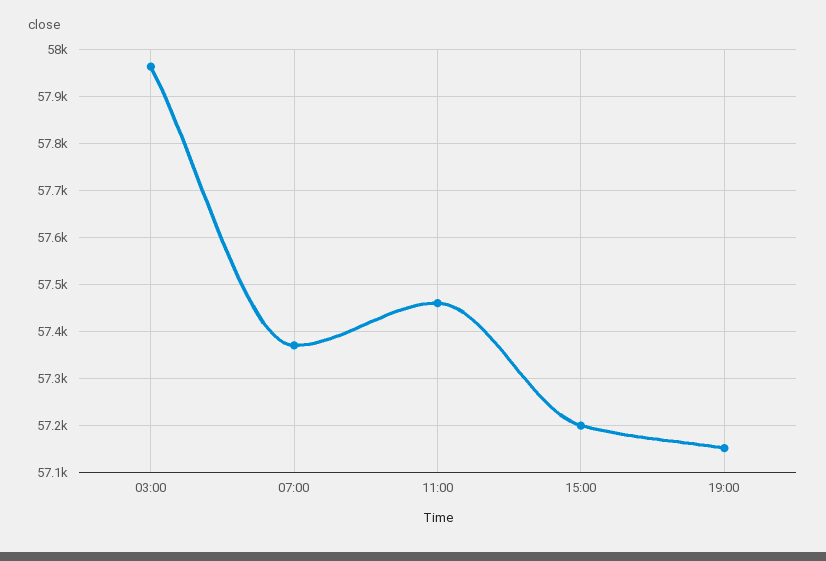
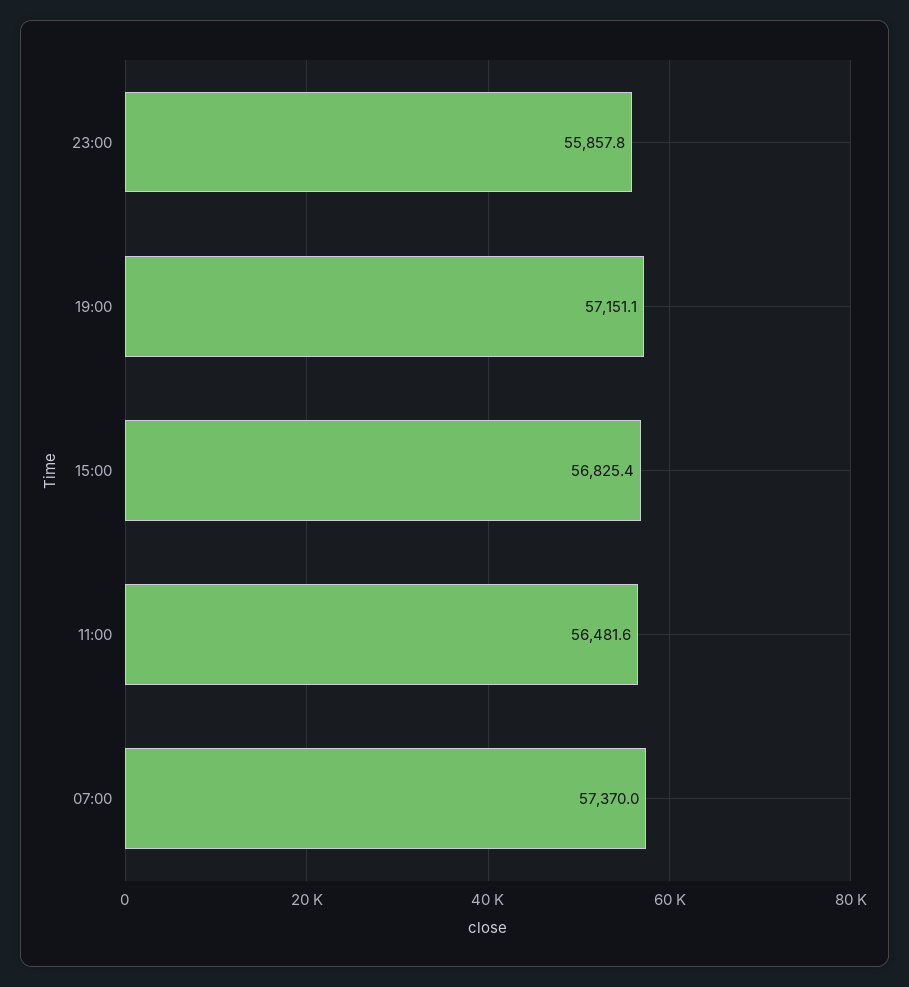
03:00: 57960 -> none
11:00: 57460 -> 56481.6
15:00: 57200 -> 56825.4
23:00: none -> 55857.8

